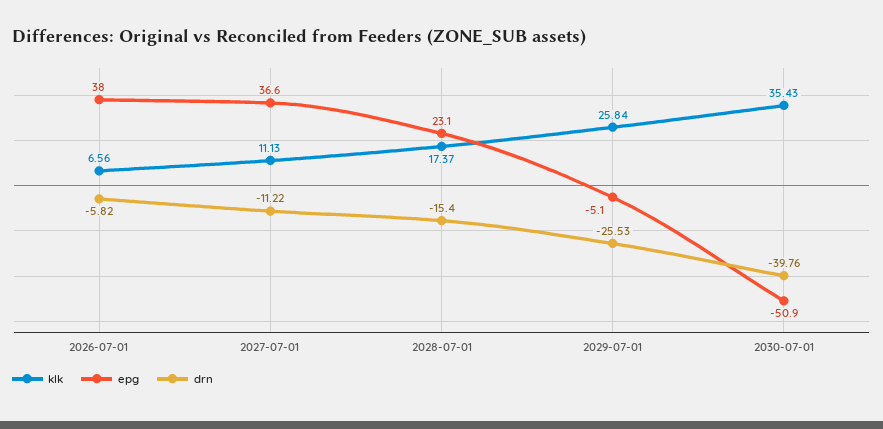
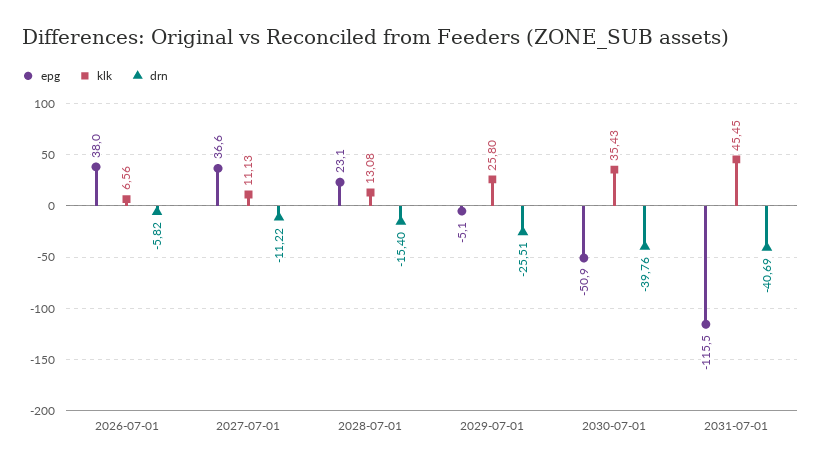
klk, 2028-07-01: 17.37 -> 13.08
klk, 2029-07-01: 25.84 -> 25.8
drn, 2029-07-01: -25.53 -> -25.51
epg, 2031-07-01: none -> -115.5
klk, 2031-07-01: none -> 45.45
drn, 2031-07-01: none -> -40.69

